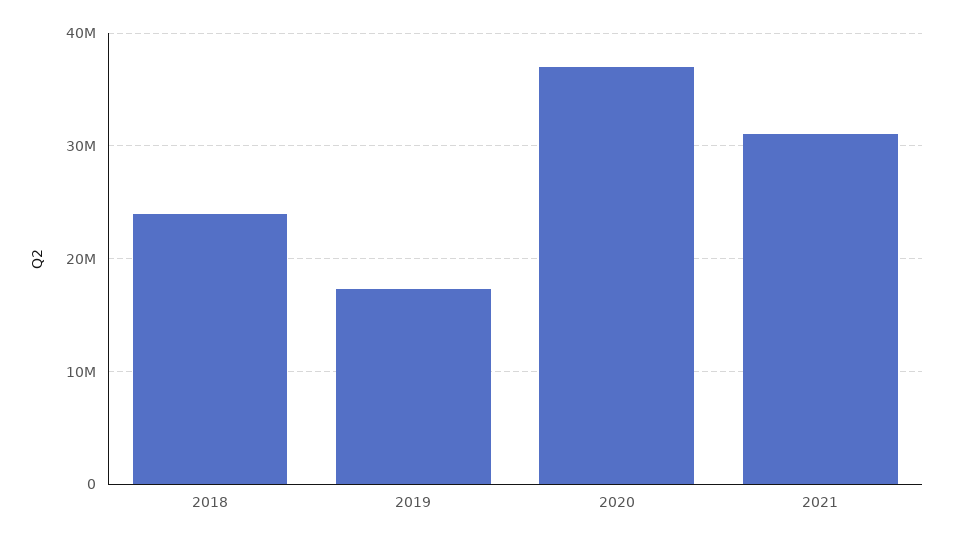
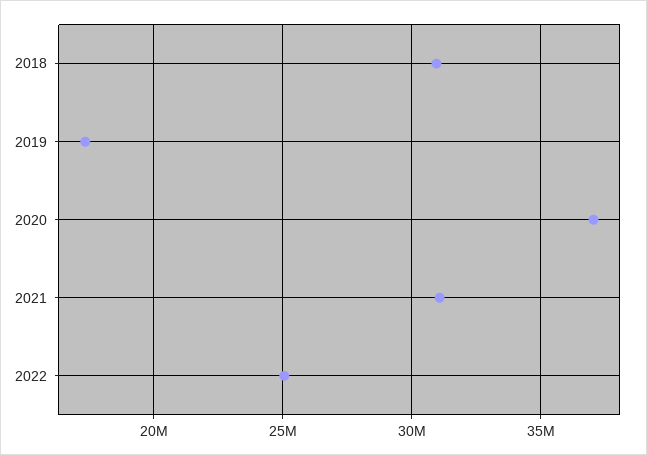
2018: 24000000 -> 31000000
2022: none -> 25000000

